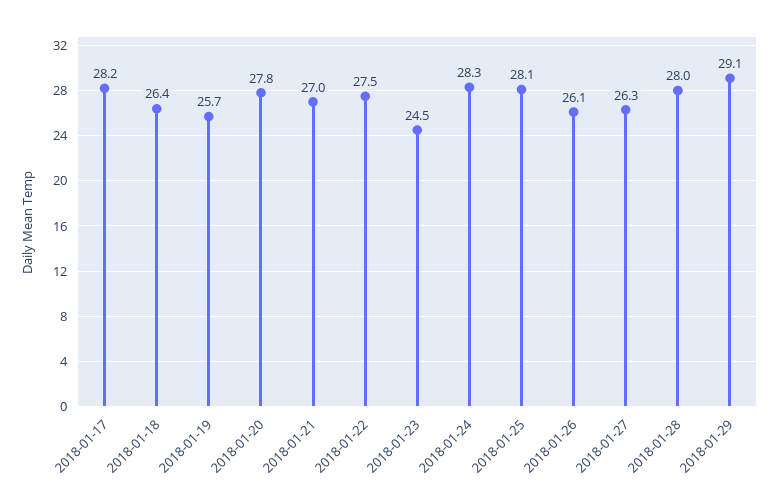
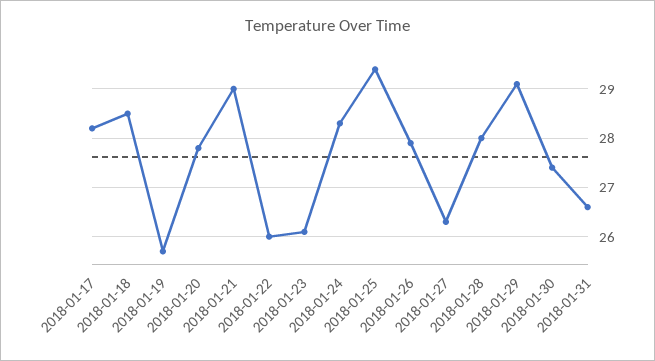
2018-01-18: 26.4 -> 28.5
2018-01-21: 27 -> 29
2018-01-22: 27.5 -> 26
2018-01-23: 24.5 -> 26
2018-01-25: 28.1 -> 29.5
2018-01-26: 26.1 -> 28
2018-01-30: none -> 27.5
2018-01-31: none -> 26.5

